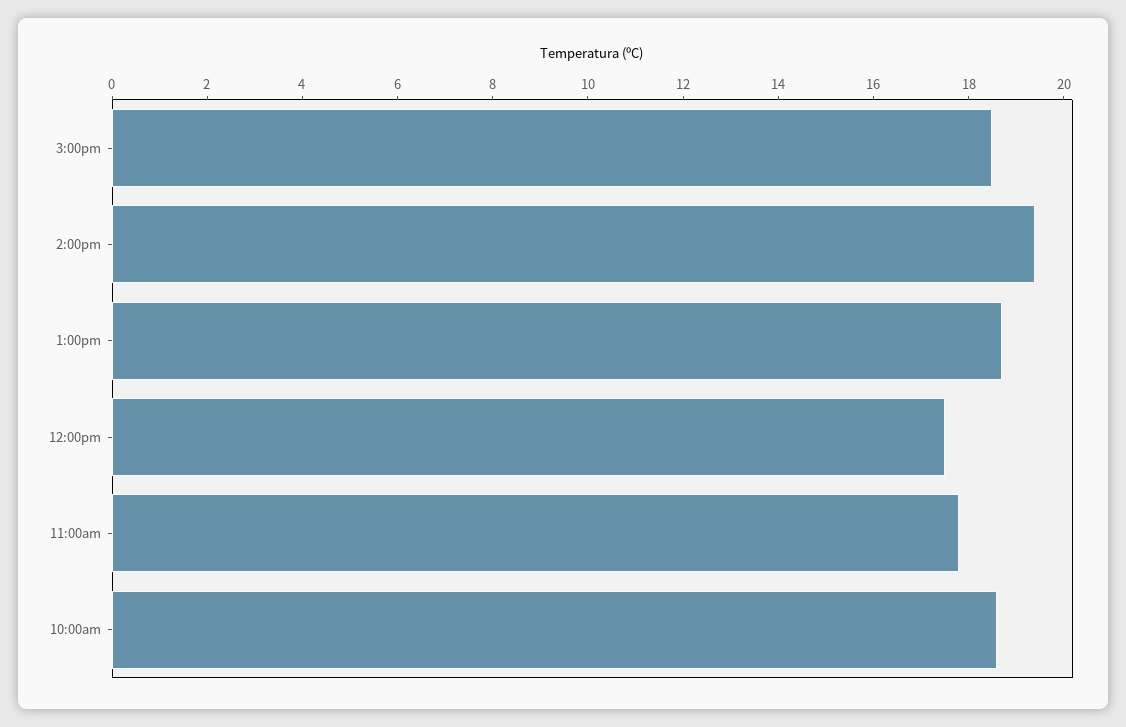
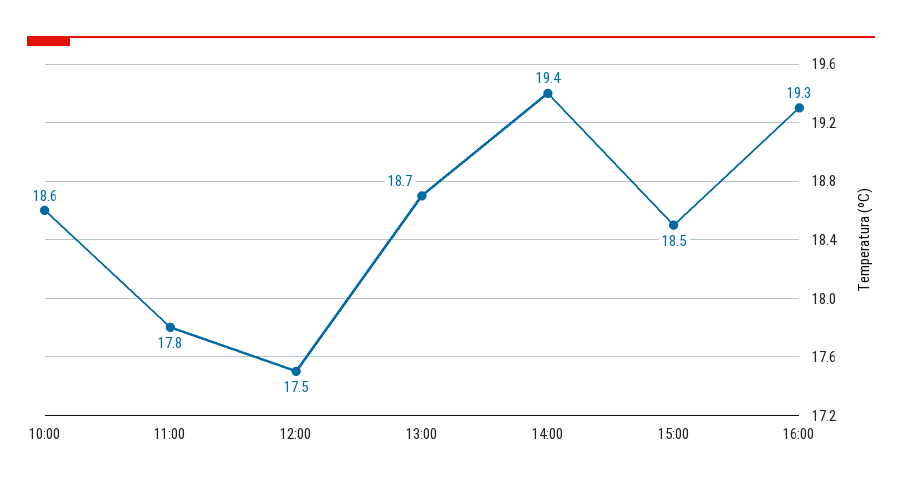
16:00: none -> 19.3

